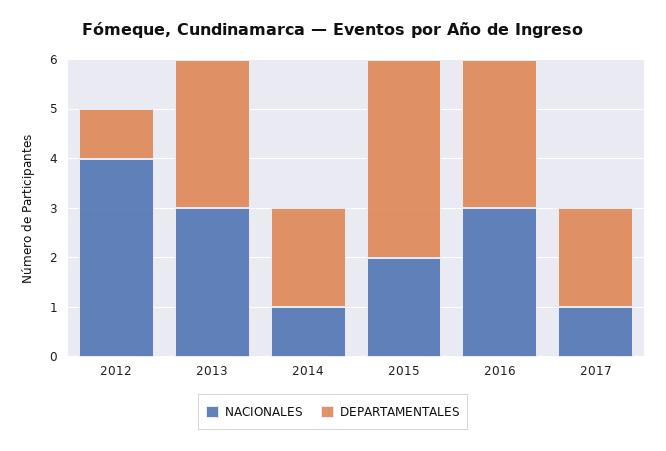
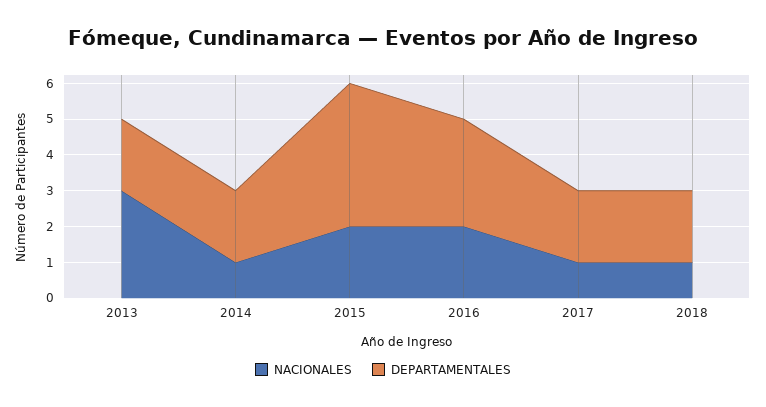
NACIONALES, 2012: 4 -> none
DEPARTAMENTALES, 2012: 1 -> none
DEPARTAMENTALES, 2013: 3 -> 2
NACIONALES, 2016: 3 -> 2
NACIONALES, 2018: none -> 1
DEPARTAMENTALES, 2018: none -> 2

